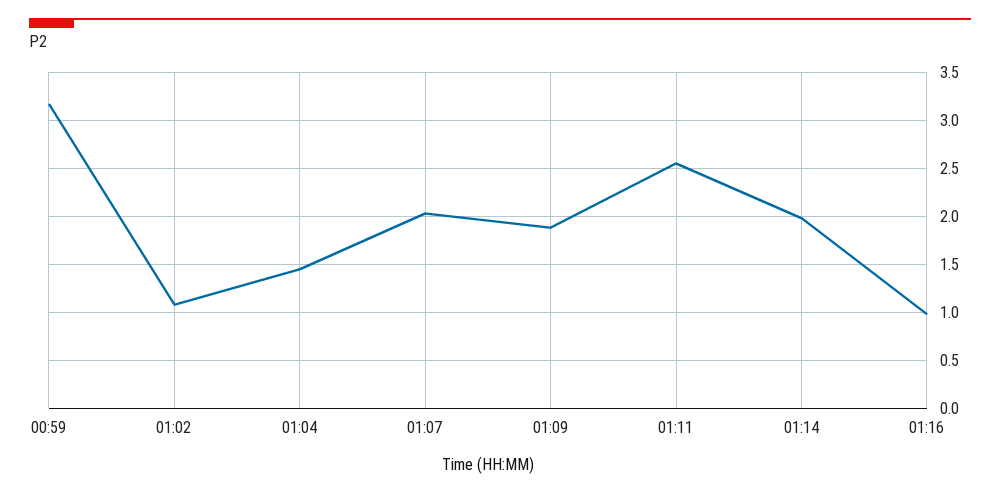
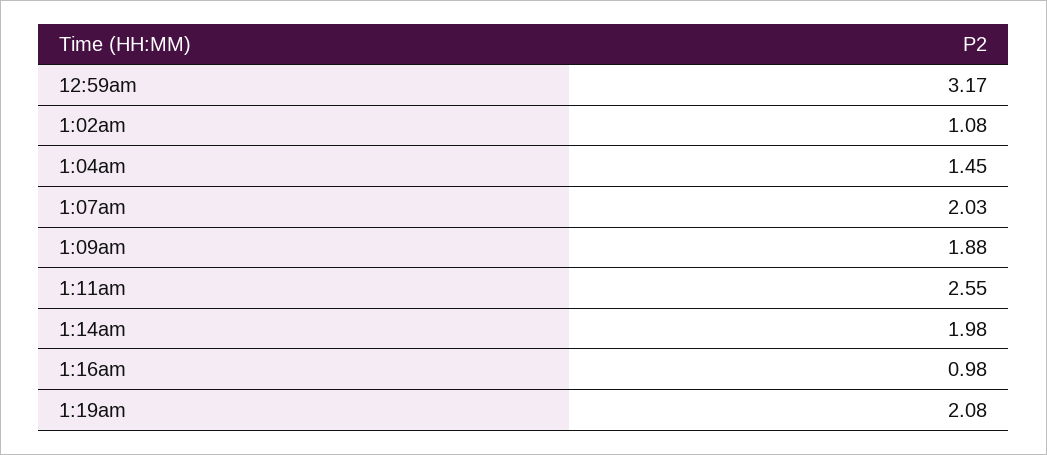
1:19am: none -> 2.08

